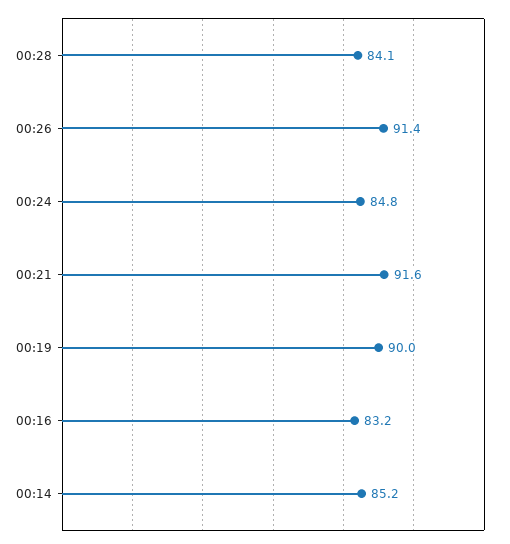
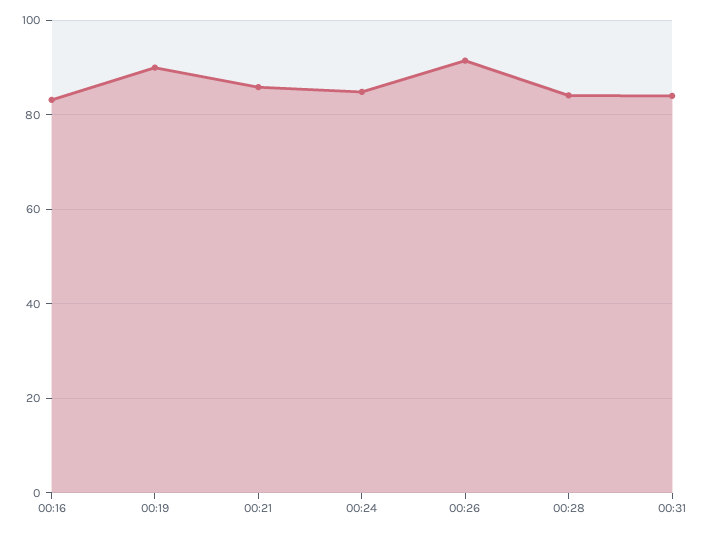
00:21: 91.6 -> 86
00:14: 85.2 -> none
00:31: none -> 84

